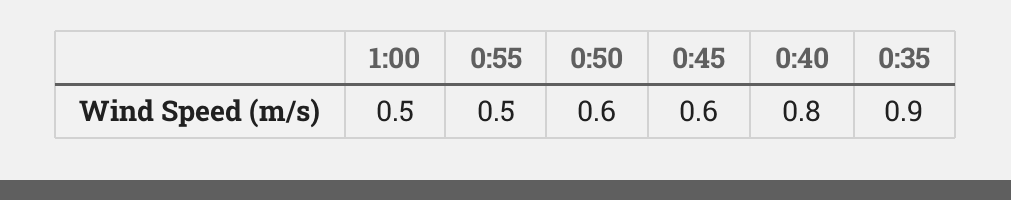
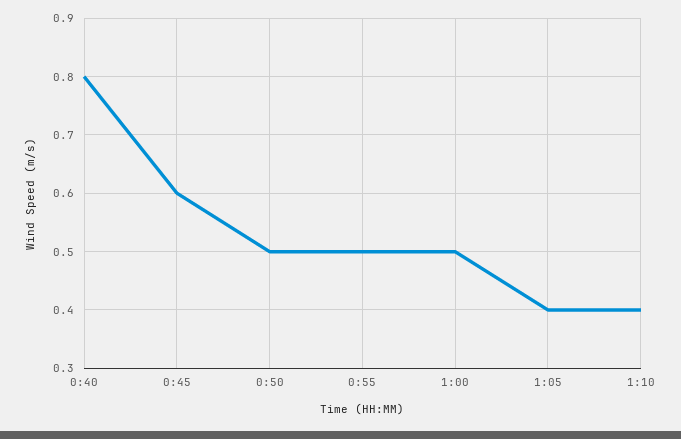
0:50: 0.6 -> 0.5
0:35: 0.9 -> none
1:05: none -> 0.4
1:10: none -> 0.4

